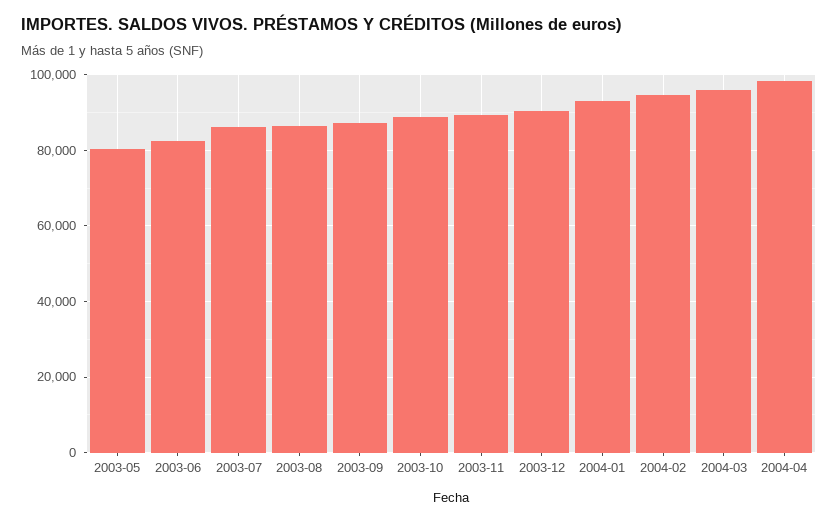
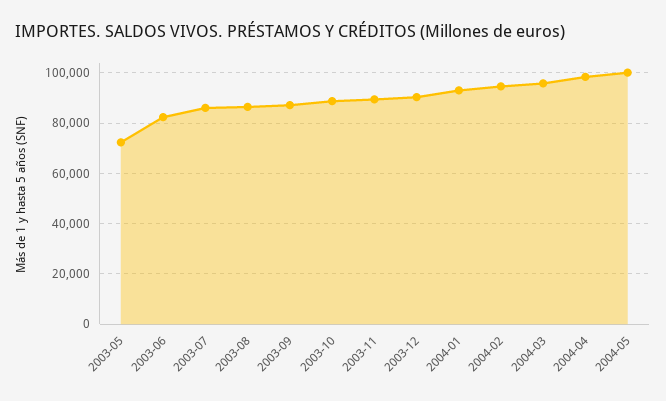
2003-05: 80000 -> 72500
2004-05: none -> 100000

